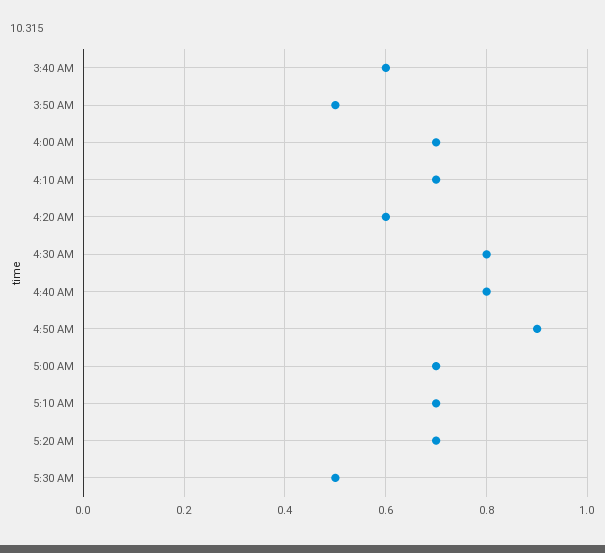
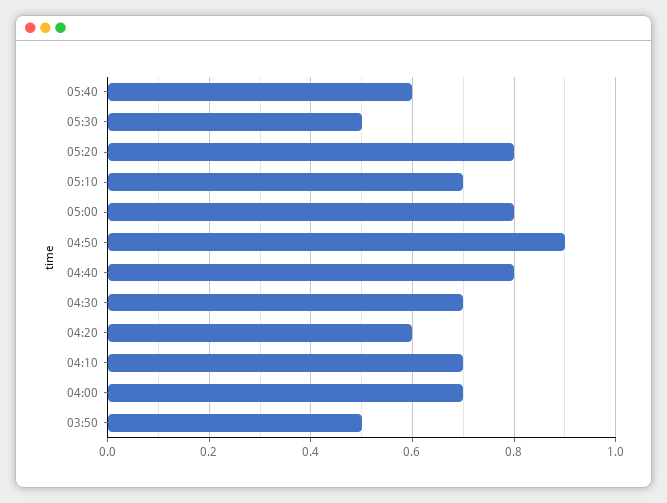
3:40 AM: 0.6 -> none
4:30 AM: 0.8 -> 0.7
5:00 AM: 0.7 -> 0.8
5:20 AM: 0.7 -> 0.8
05:40: none -> 0.6

